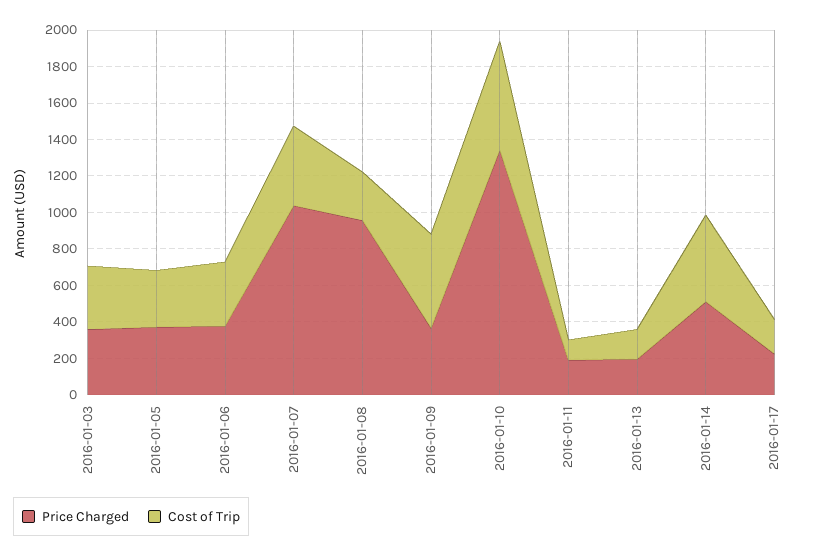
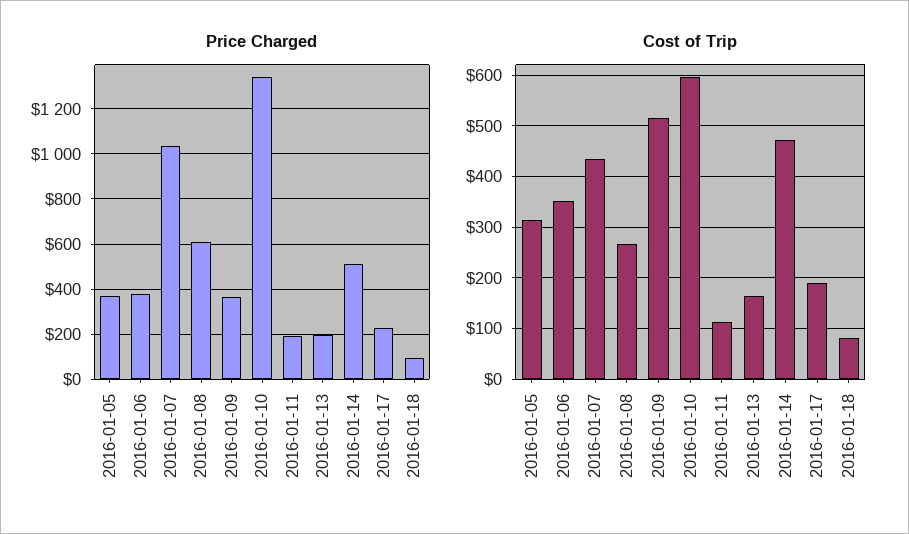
Price Charged, 2016-01-03: 350 -> none
Cost of Trip, 2016-01-03: 350 -> none
Price Charged, 2016-01-08: 950 -> 600
Price Charged, 2016-01-18: none -> 100
Cost of Trip, 2016-01-18: none -> 80

